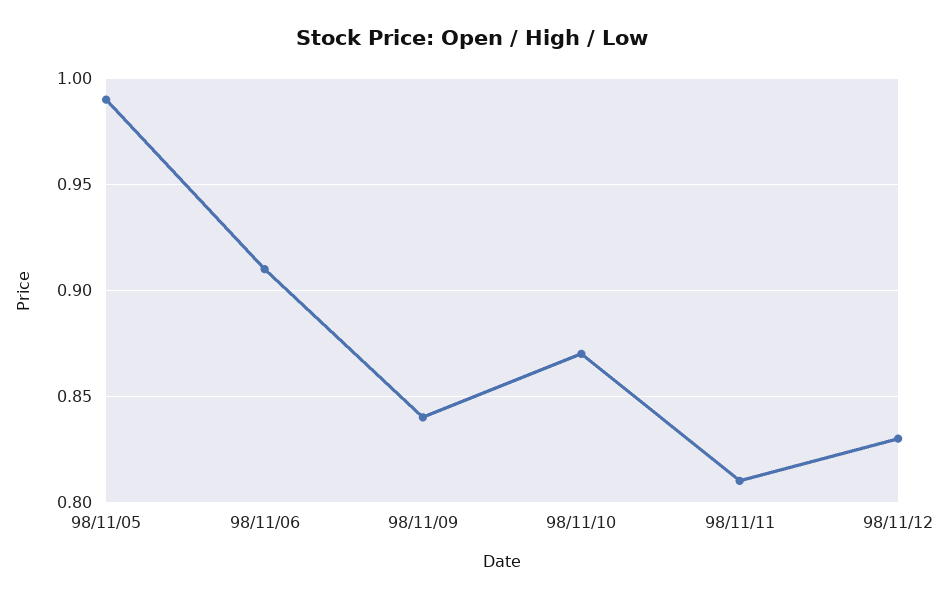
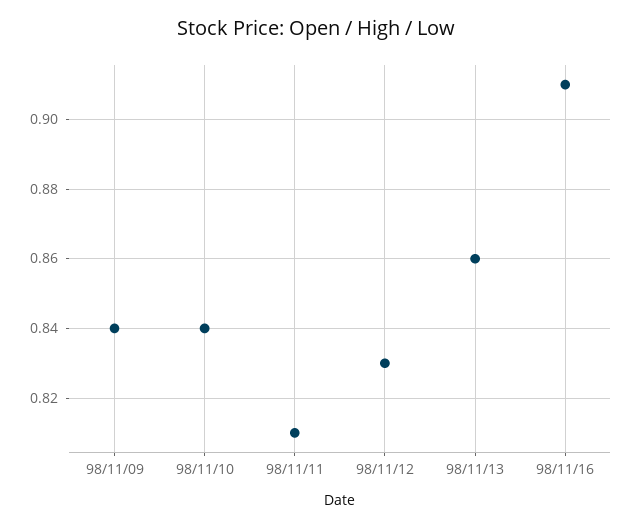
98/11/05: 0.99 -> none
98/11/06: 0.91 -> none
98/11/10: 0.87 -> 0.84
98/11/13: none -> 0.86
98/11/16: none -> 0.91

